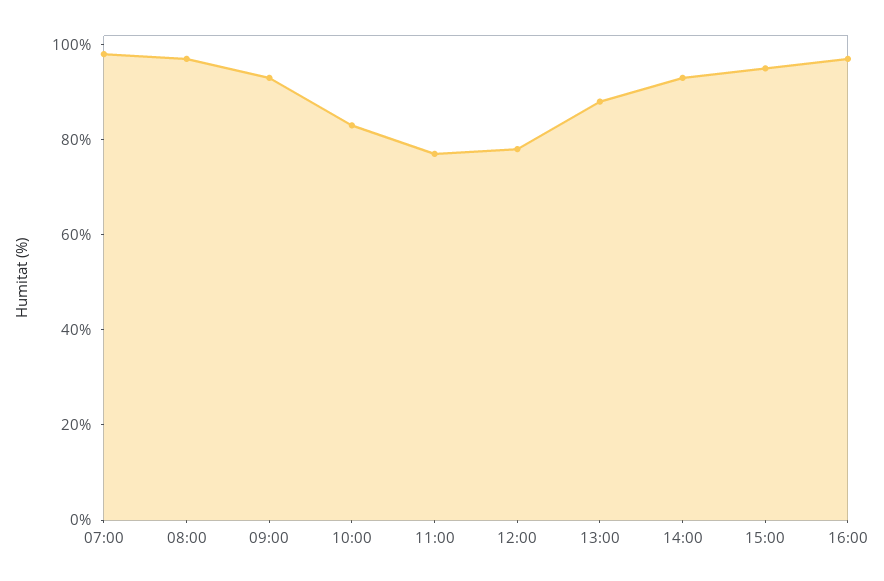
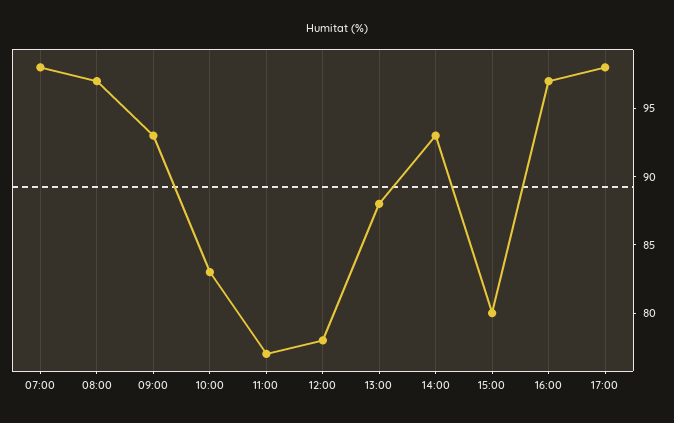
15:00: 95 -> 80
17:00: none -> 98

